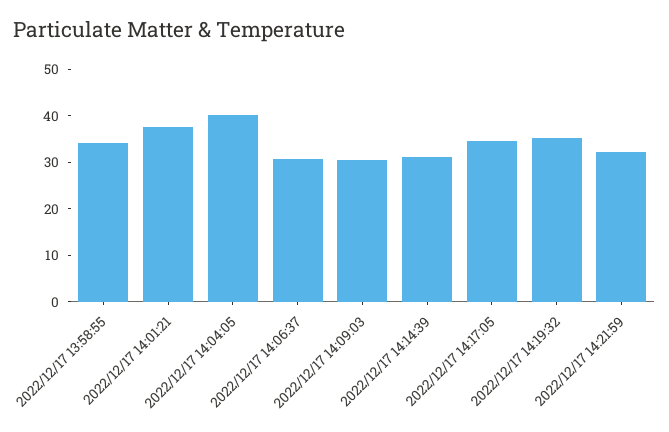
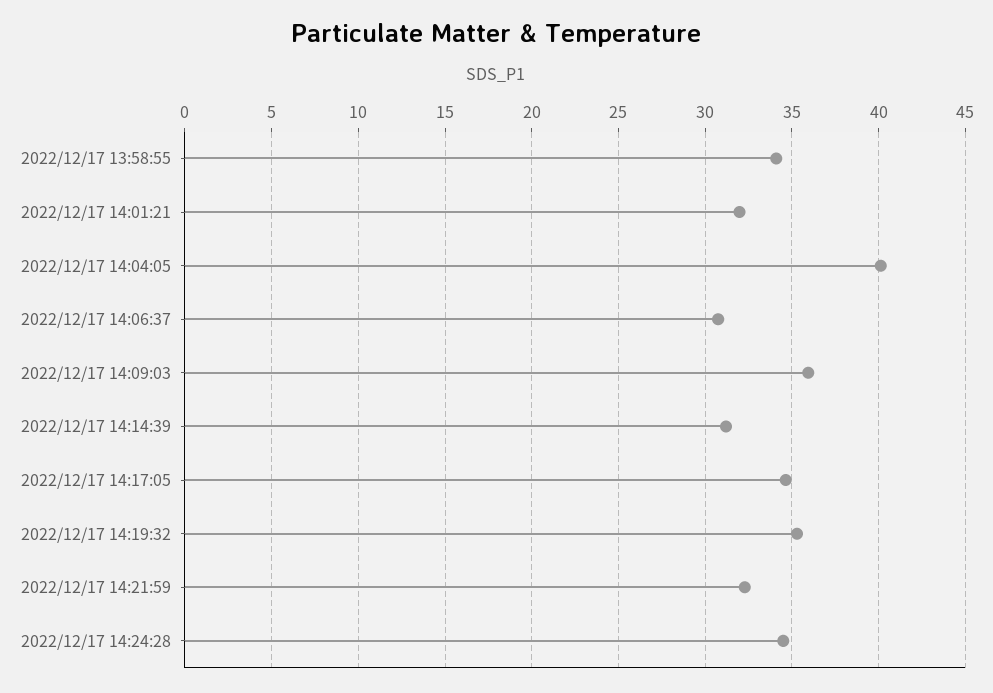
2022/12/17 14:01:21: 38 -> 32
2022/12/17 14:09:03: 30 -> 36
2022/12/17 14:24:28: none -> 34.5

